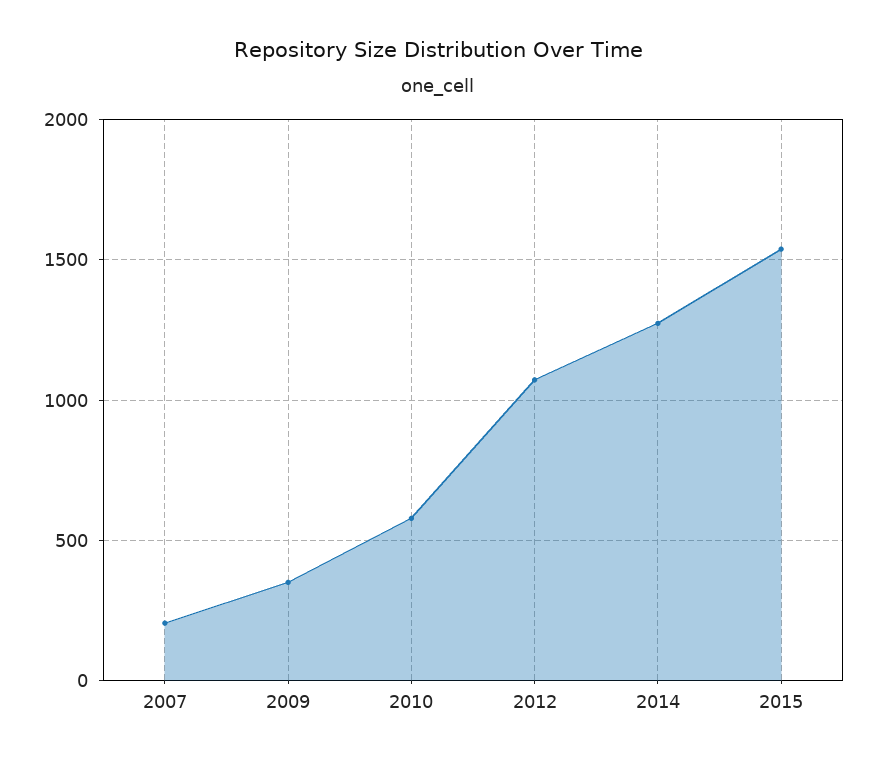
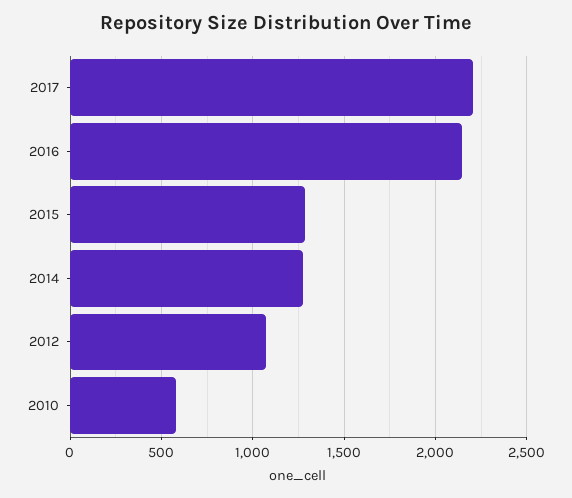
2007: 200 -> none
2009: 350 -> none
2015: 1550 -> 1300
2017: none -> 2200
2016: none -> 2150

